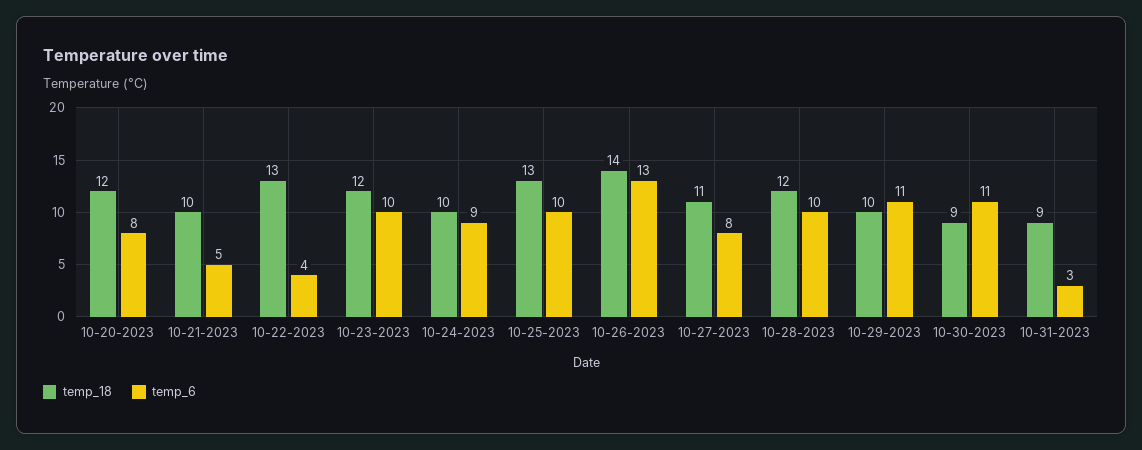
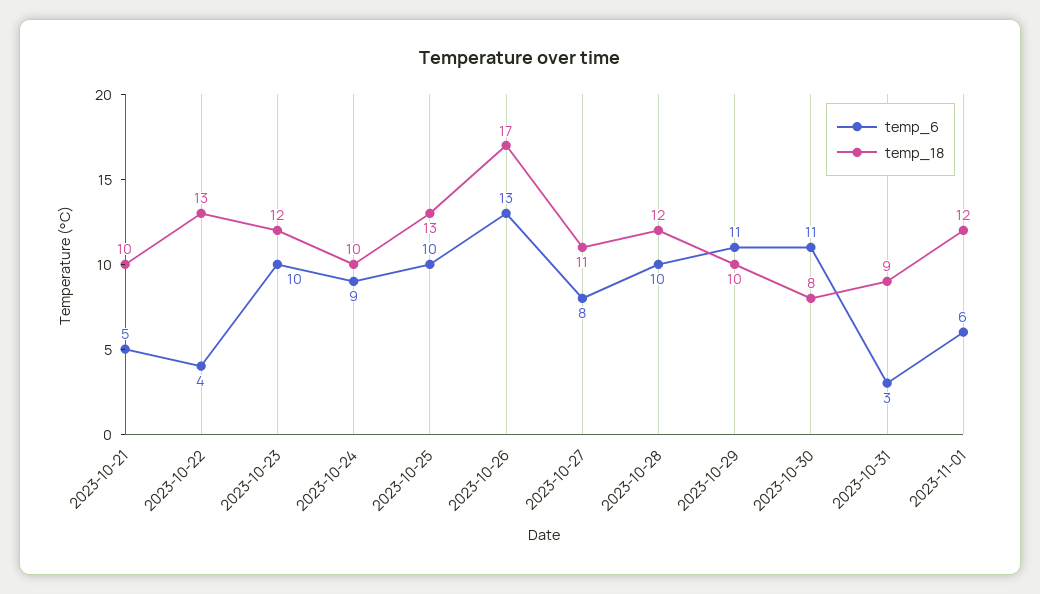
temp_18, 10-20-2023: 12 -> none
temp_6, 10-20-2023: 8 -> none
temp_18, 10-26-2023: 14 -> 17
temp_18, 10-30-2023: 9 -> 8
temp_6, 2023-11-01: none -> 6
temp_18, 2023-11-01: none -> 12

